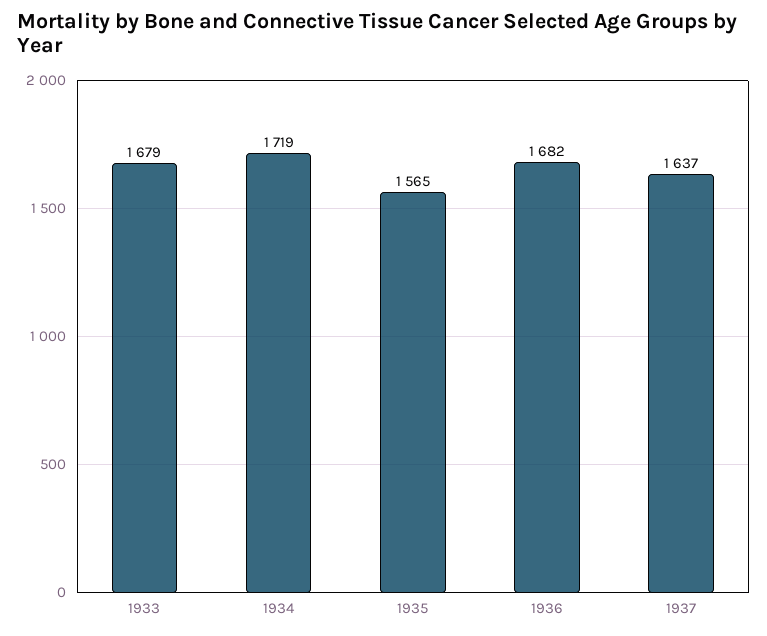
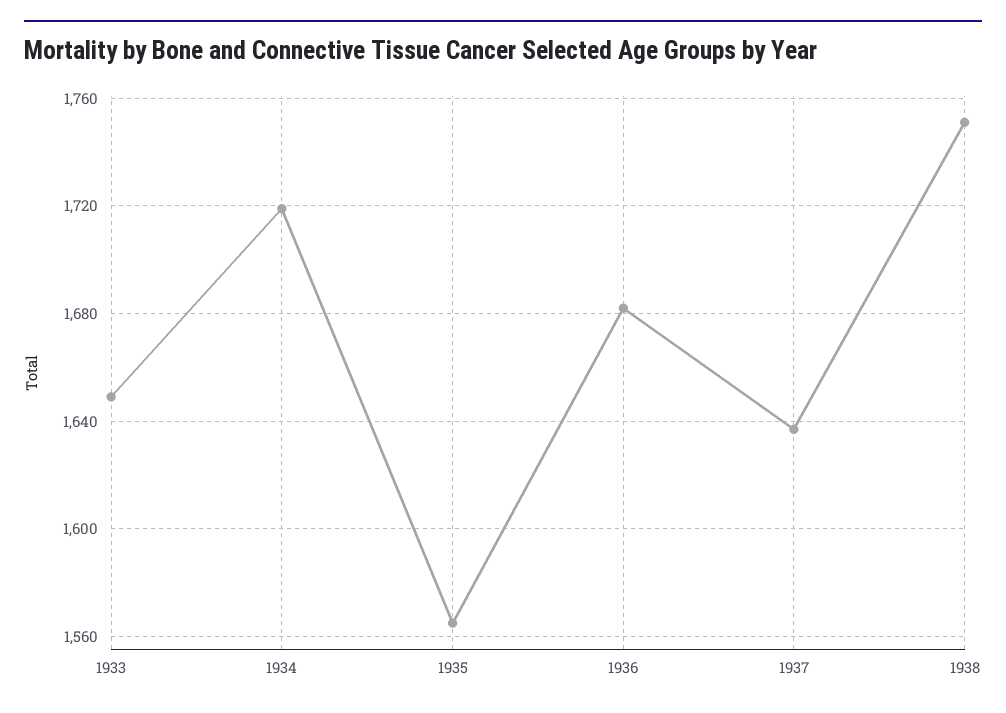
1933: 1679 -> 1650
1938: none -> 1750

